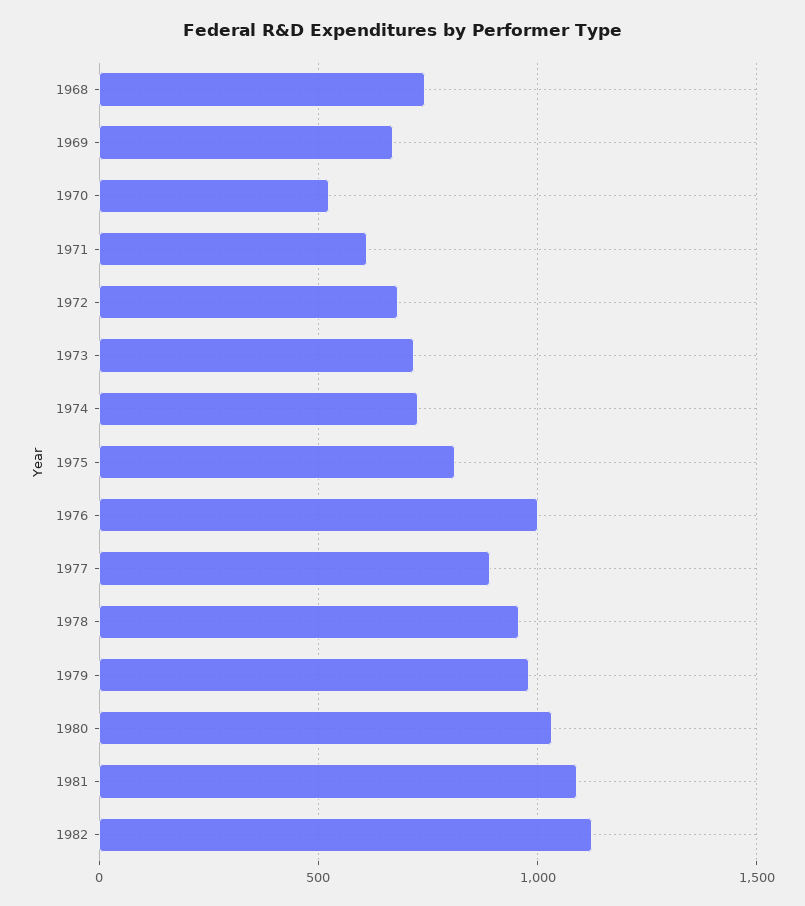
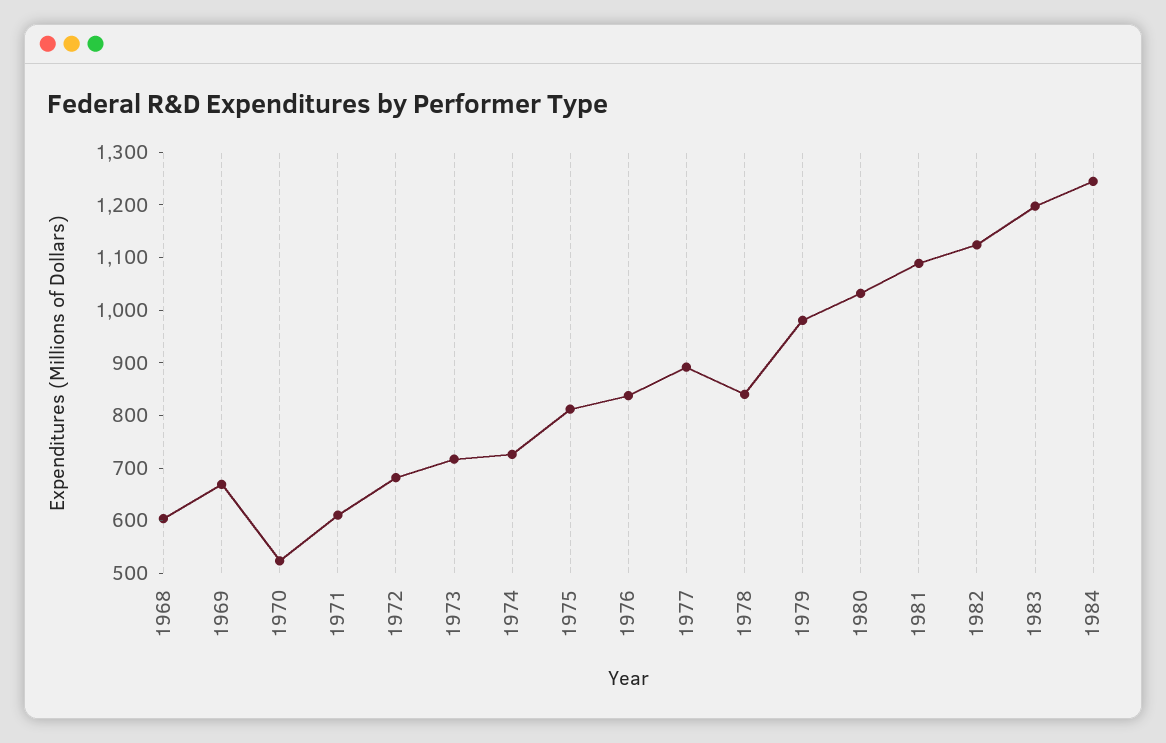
1968: 750 -> 600
1976: 1000 -> 840
1978: 950 -> 840
1983: none -> 1200
1984: none -> 1240

